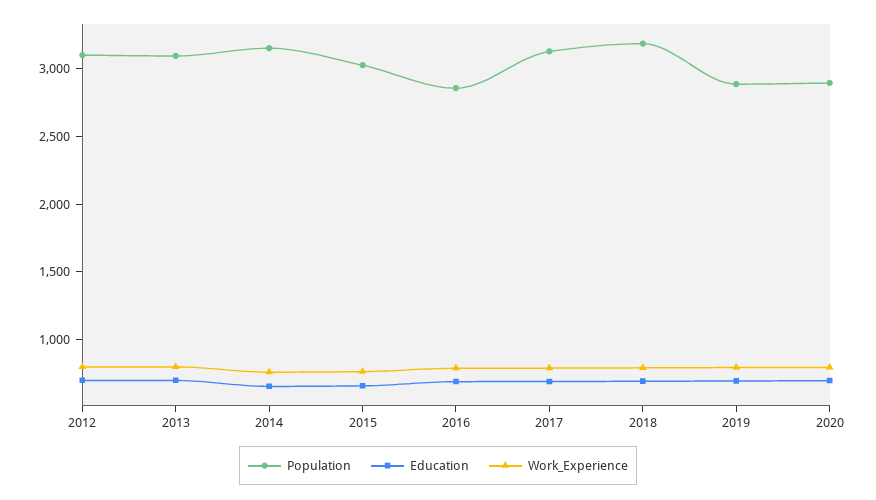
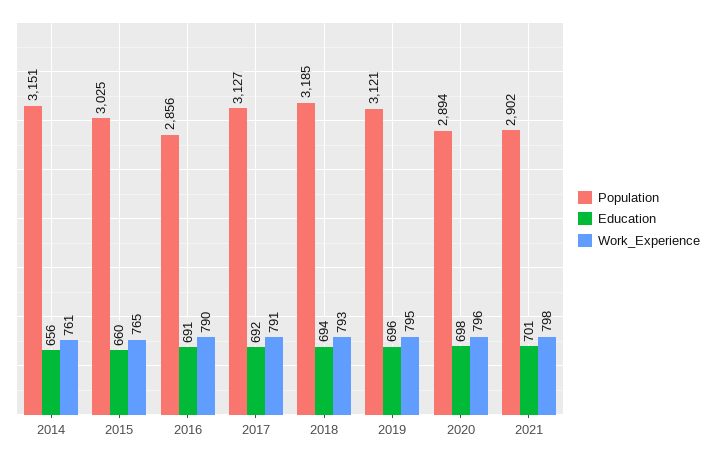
Population, 2012: 3100 -> none
Education, 2012: 700 -> none
Work_Experience, 2012: 800 -> none
Population, 2013: 3100 -> none
Education, 2013: 700 -> none
Work_Experience, 2013: 800 -> none
Population, 2019: 2900 -> 3121
Population, 2021: none -> 2902
Education, 2021: none -> 701
Work_Experience, 2021: none -> 798

